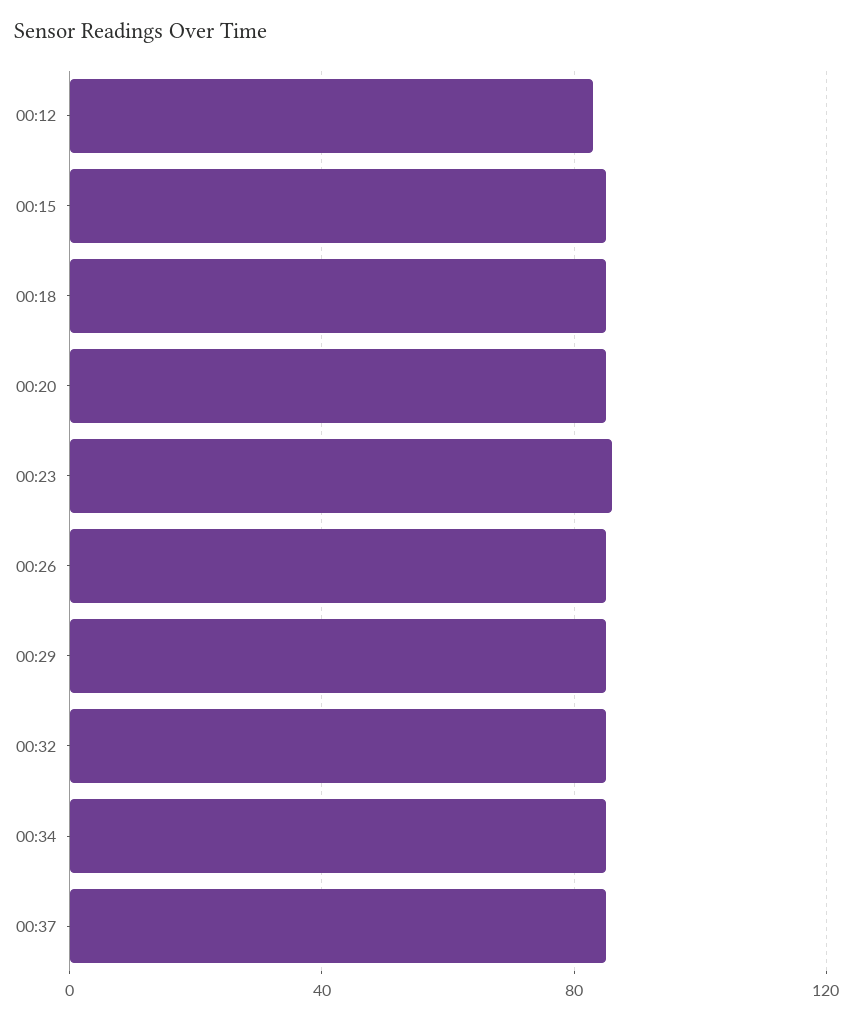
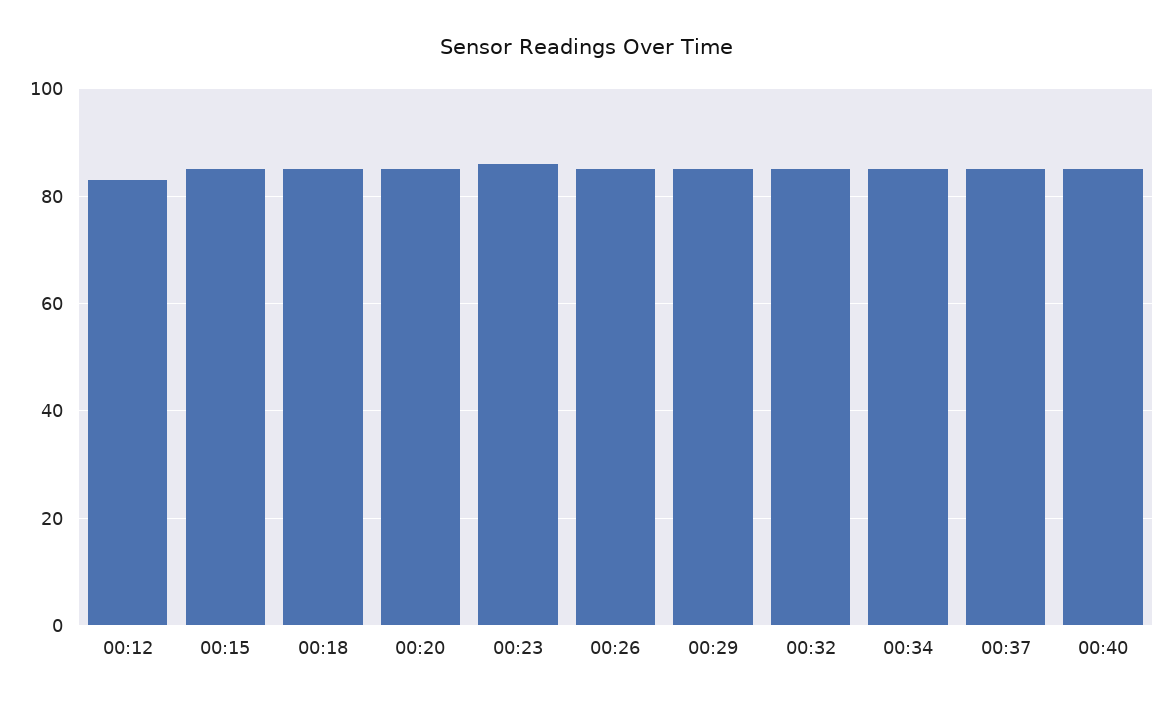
00:40: none -> 85

